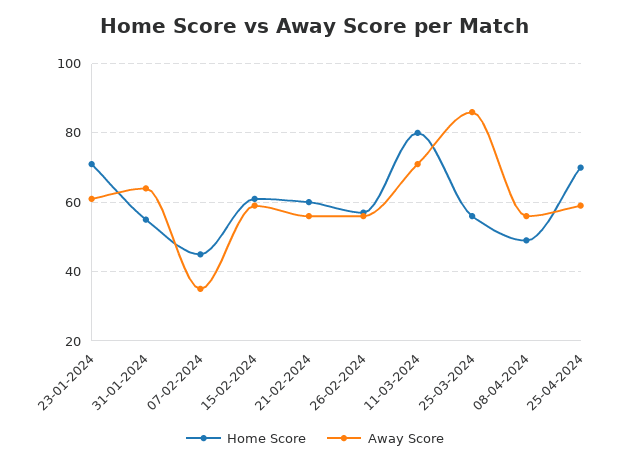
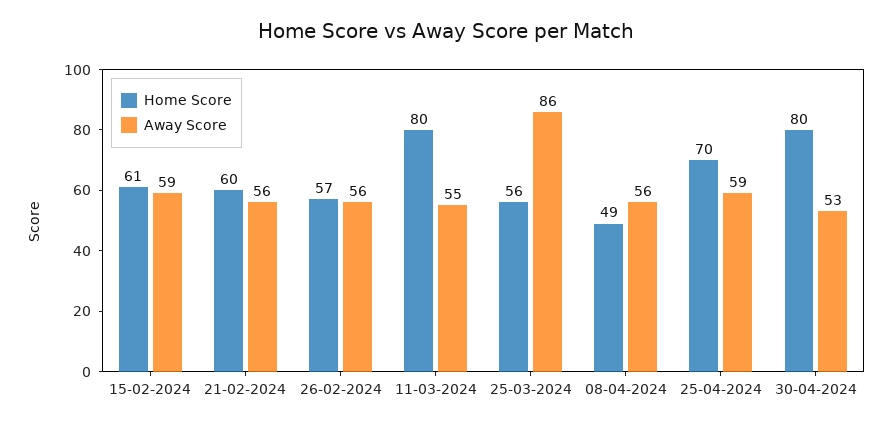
Home Score, 23-01-2024: 70 -> none
Away Score, 23-01-2024: 60 -> none
Home Score, 31-01-2024: 55 -> none
Away Score, 31-01-2024: 65 -> none
Home Score, 07-02-2024: 45 -> none
Away Score, 07-02-2024: 35 -> none
Away Score, 11-03-2024: 70 -> 55
Home Score, 30-04-2024: none -> 80
Away Score, 30-04-2024: none -> 53

